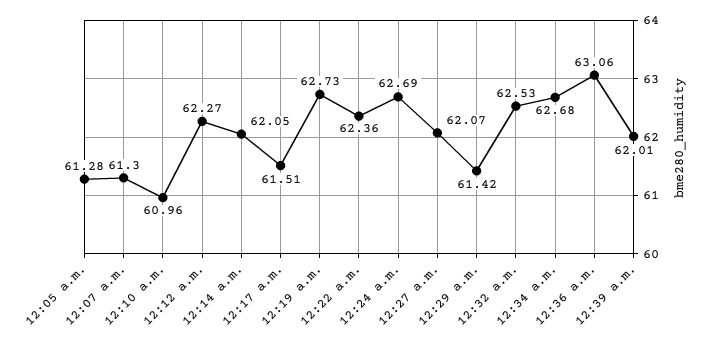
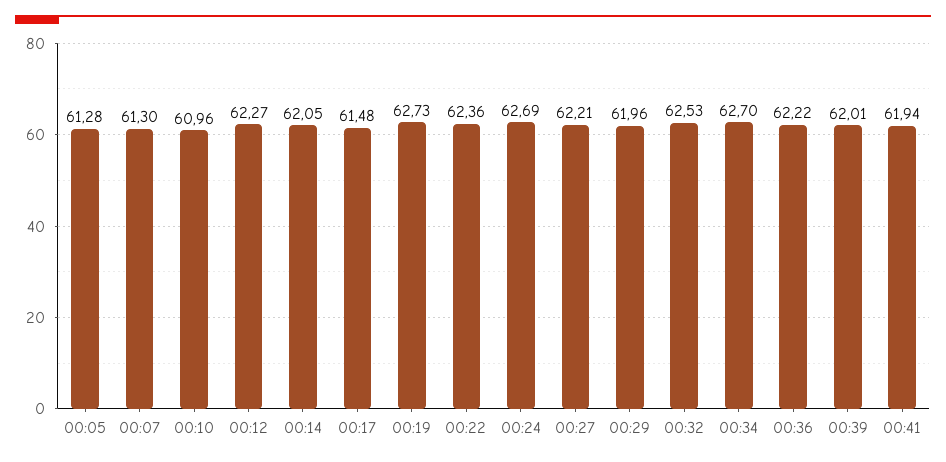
12:17 a.m.: 61.51 -> 61.48
12:27 a.m.: 62.07 -> 62.21
12:29 a.m.: 61.42 -> 61.96
12:34 a.m.: 62.68 -> 62.7
12:36 a.m.: 63.06 -> 62.22
00:41: none -> 61.94

